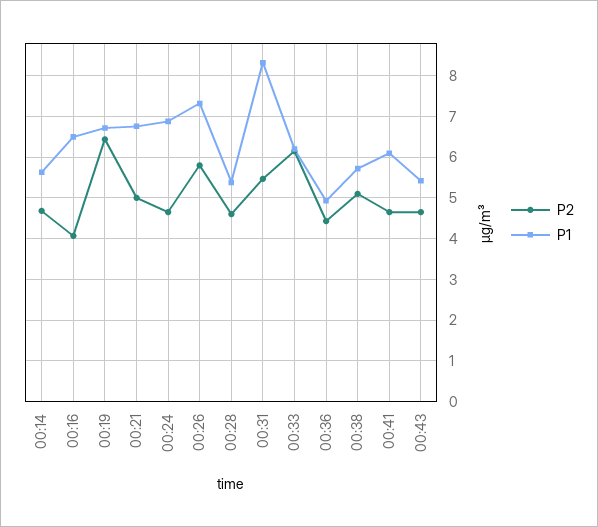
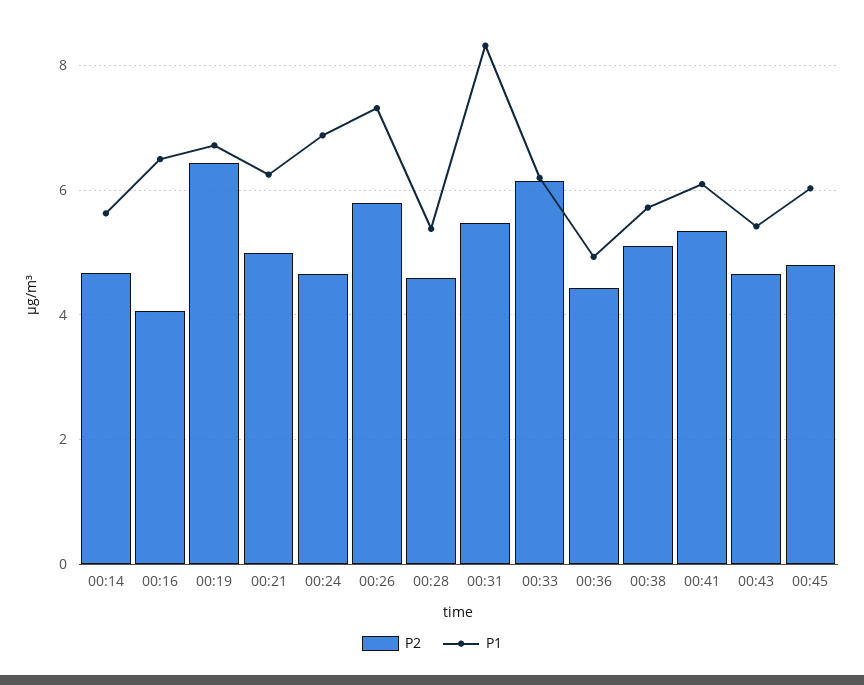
P1, 00:21: 6.8 -> 6.2
P2, 00:41: 4.6 -> 5.4
P2, 00:45: none -> 4.8
P1, 00:45: none -> 6

